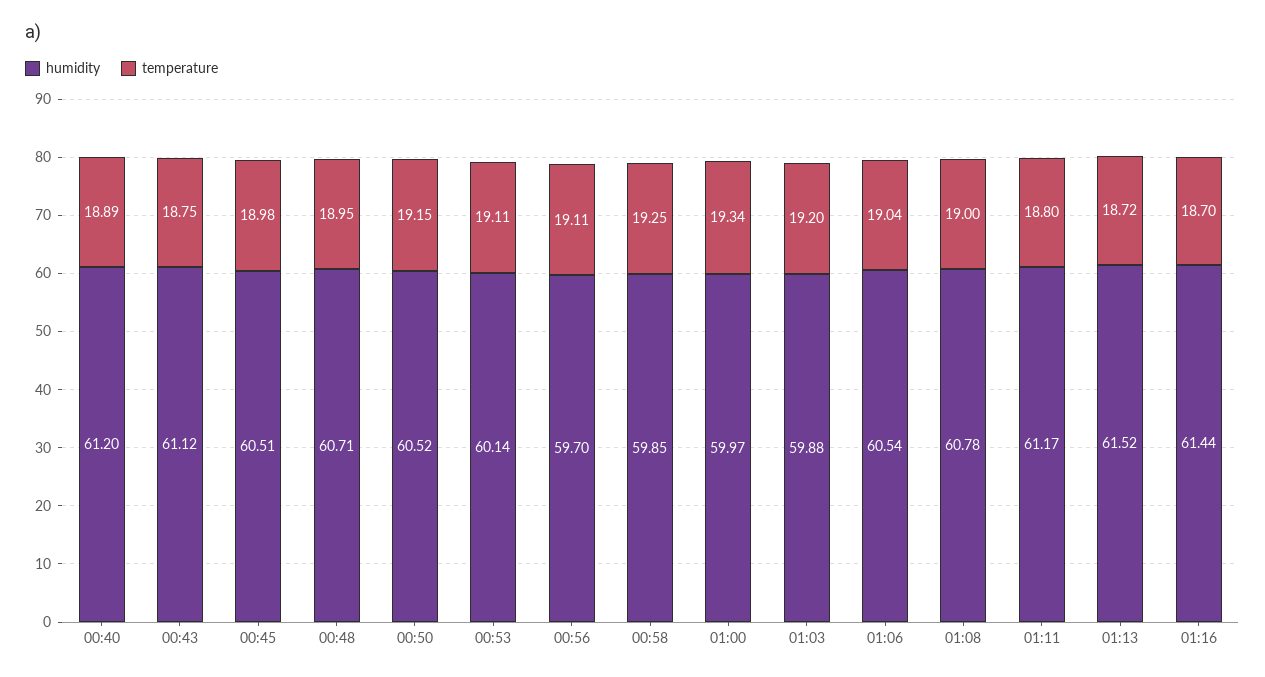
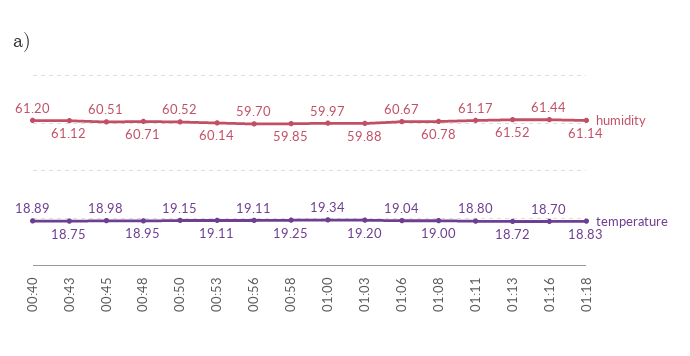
humidity, 01:06: 60.54 -> 60.67
humidity, 01:18: none -> 61.14
temperature, 01:18: none -> 18.83

